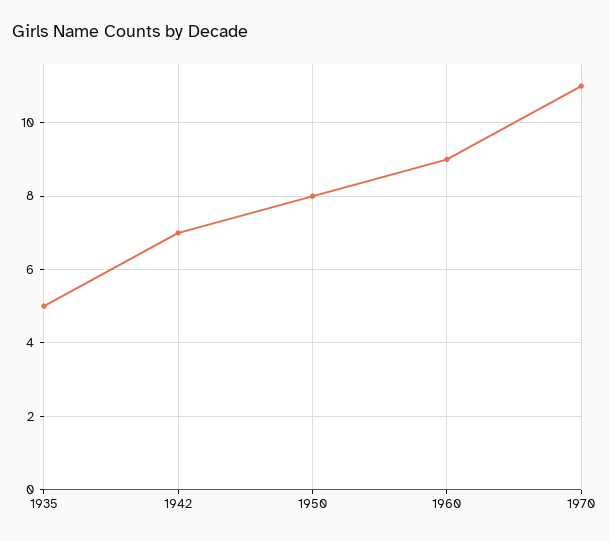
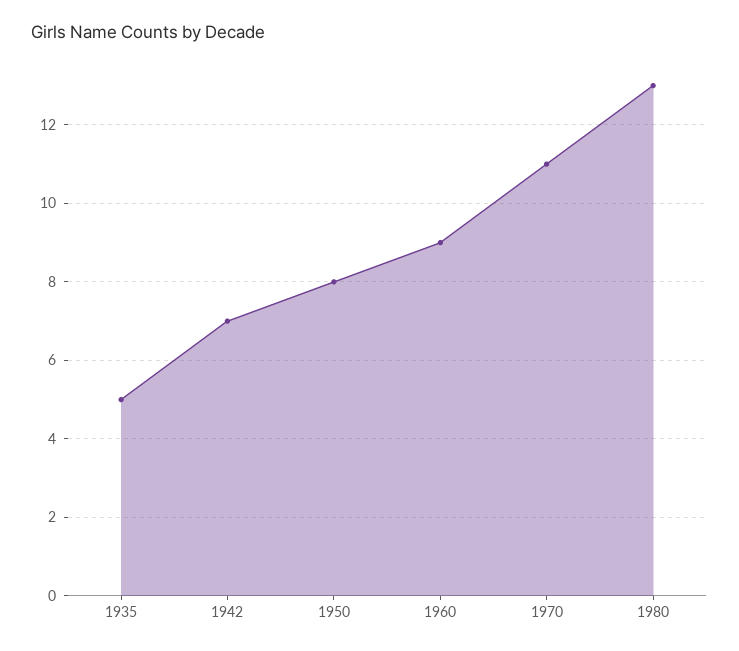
1980: none -> 13

